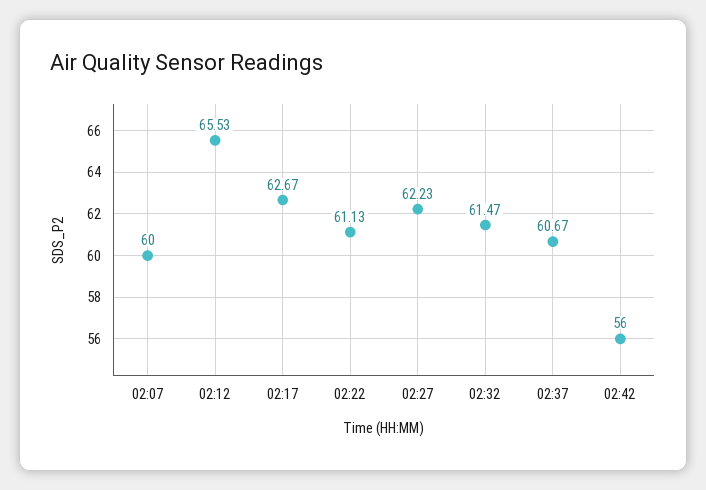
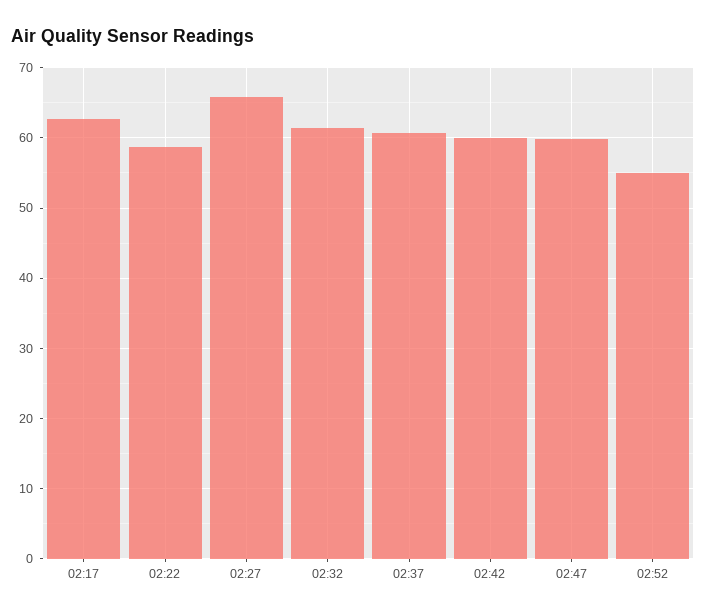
02:07: 60 -> none
02:12: 65.53 -> none
02:22: 61.13 -> 59
02:27: 62.23 -> 66
02:42: 56 -> 60
02:47: none -> 60
02:52: none -> 55

